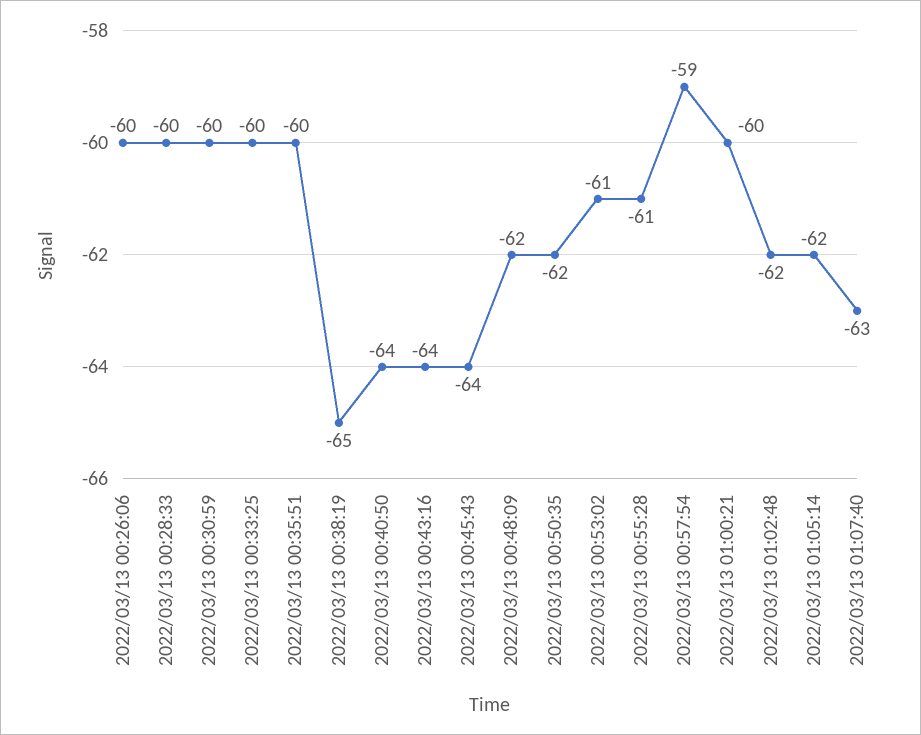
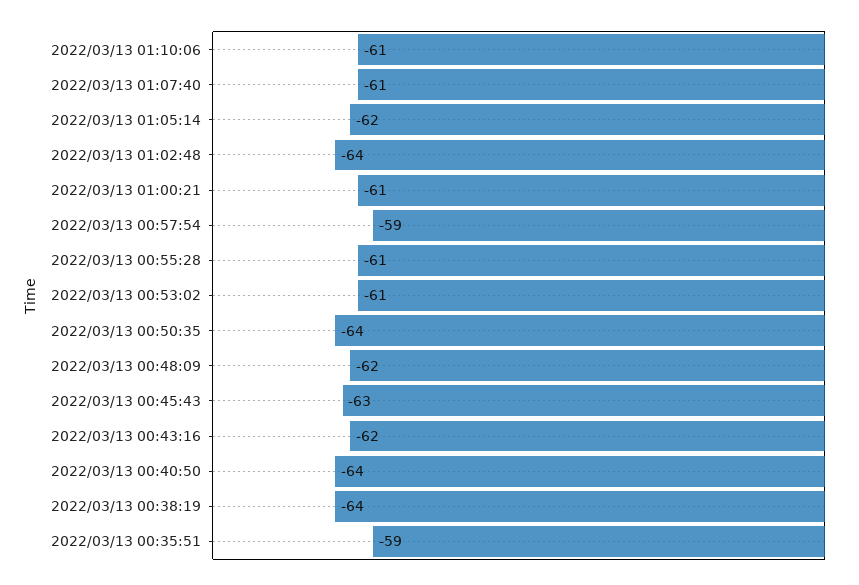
2022/03/13 00:26:06: -60 -> none
2022/03/13 00:28:33: -60 -> none
2022/03/13 00:30:59: -60 -> none
2022/03/13 00:33:25: -60 -> none
2022/03/13 00:35:51: -60 -> -59
2022/03/13 00:38:19: -65 -> -64
2022/03/13 00:43:16: -64 -> -62
2022/03/13 00:45:43: -64 -> -63
2022/03/13 00:50:35: -62 -> -64
2022/03/13 01:00:21: -60 -> -61
2022/03/13 01:02:48: -62 -> -64
2022/03/13 01:07:40: -63 -> -61
2022/03/13 01:10:06: none -> -61

